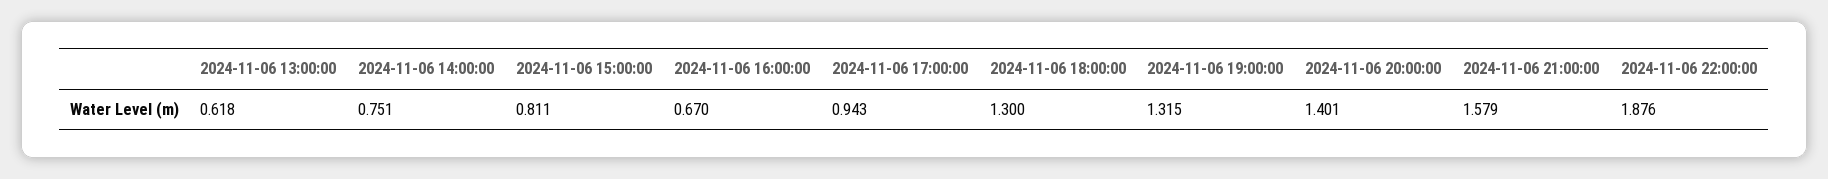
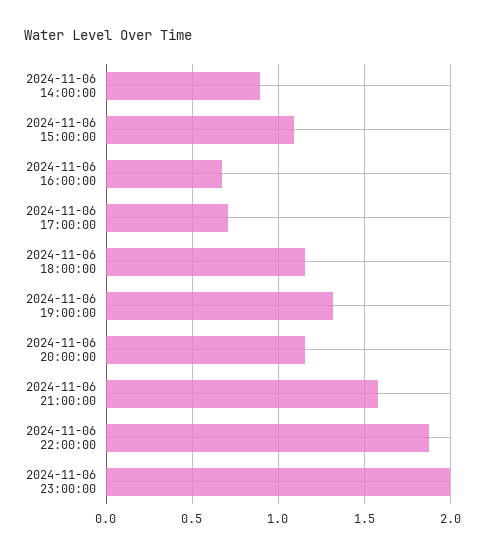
2024-11-06 13:00:00: 0.618 -> none
2024-11-06 14:00:00: 0.751 -> 0.9
2024-11-06 15:00:00: 0.811 -> 1.1
2024-11-06 17:00:00: 0.943 -> 0.7
2024-11-06 18:00:00: 1.3 -> 1.15
2024-11-06 20:00:00: 1.401 -> 1.15
2024-11-06 23:00:00: none -> 2

